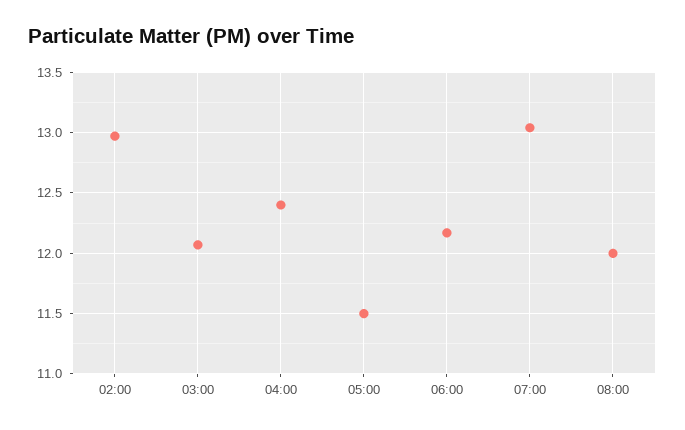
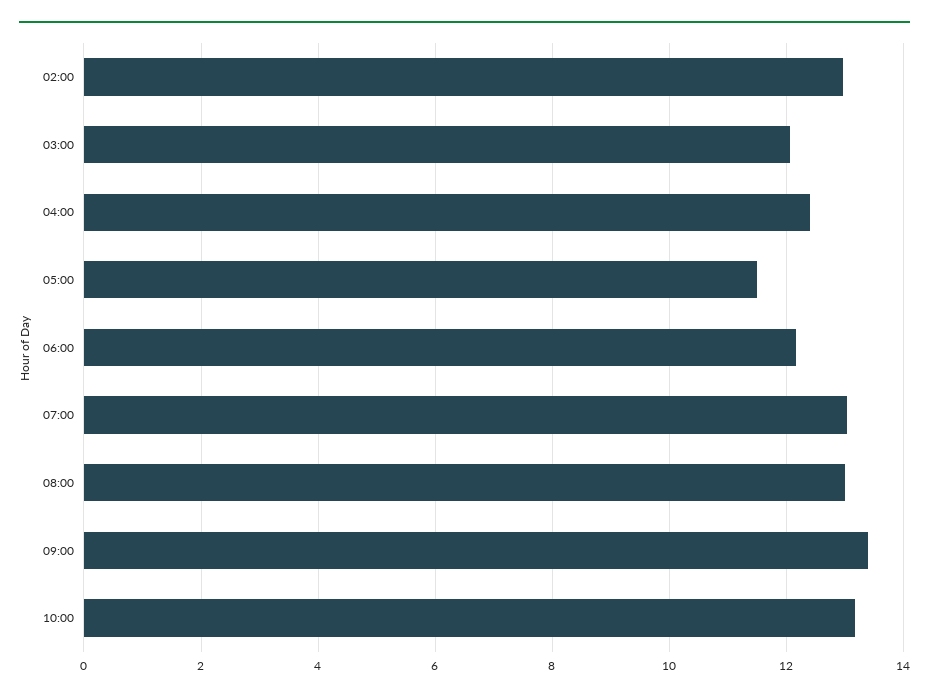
08:00: 12 -> 13
09:00: none -> 13.4
10:00: none -> 13.2

